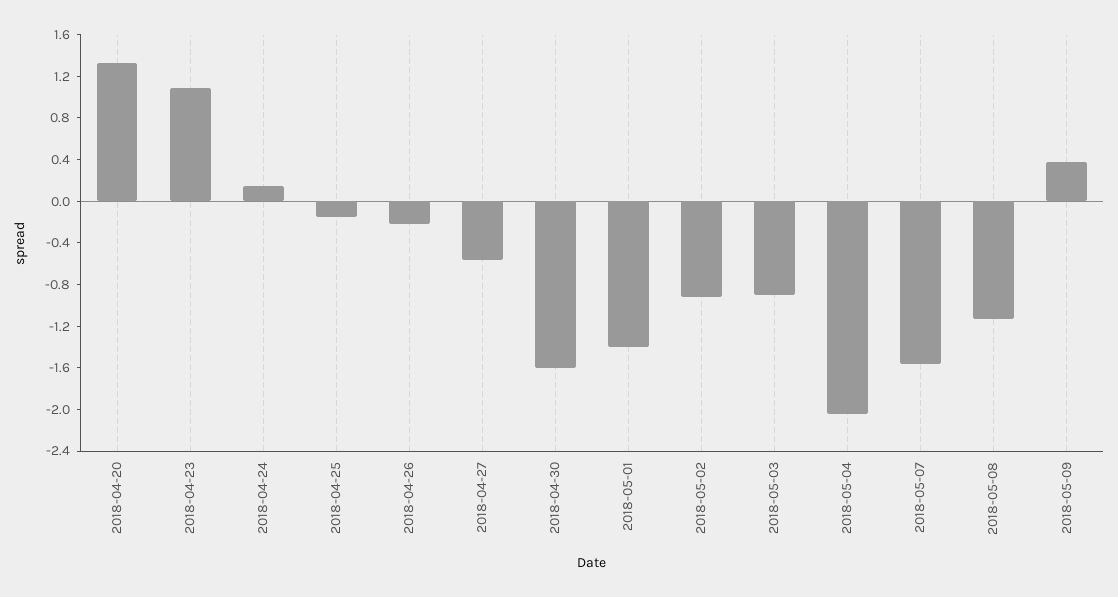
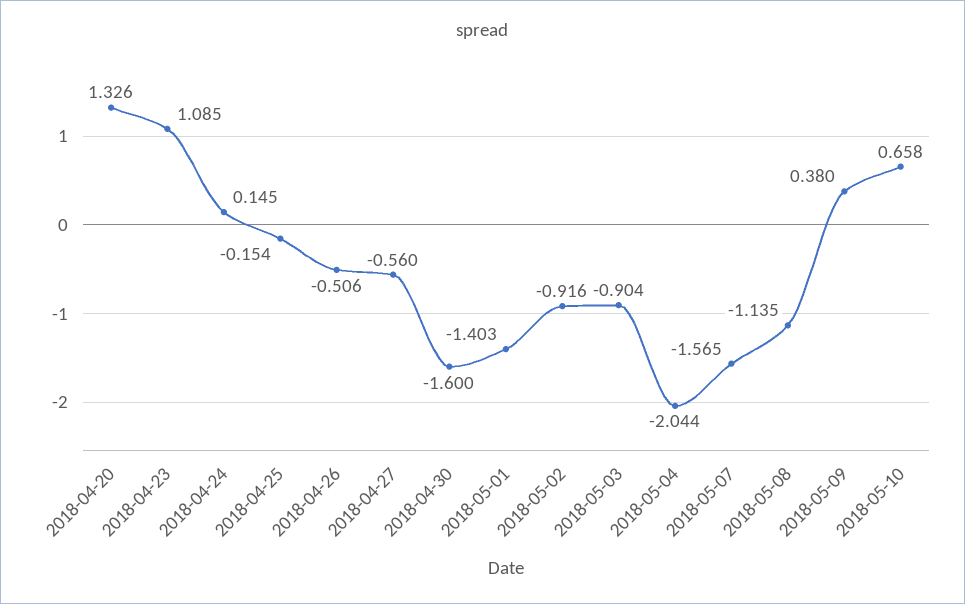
2018-04-26: -0.2 -> -0.506
2018-05-10: none -> 0.658

